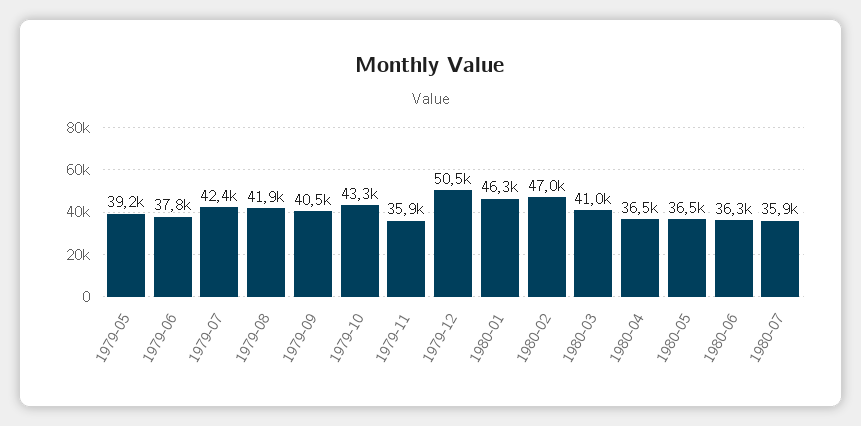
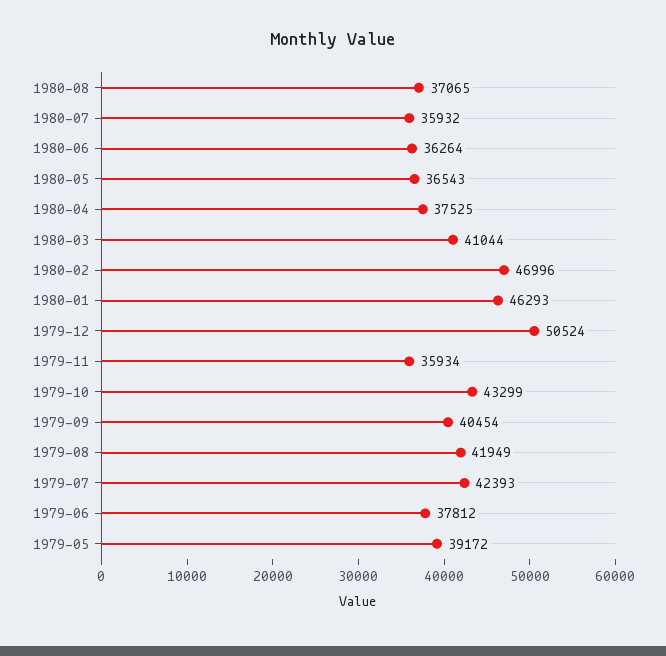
1980-04: 36500 -> 37525
1980-08: none -> 37065

